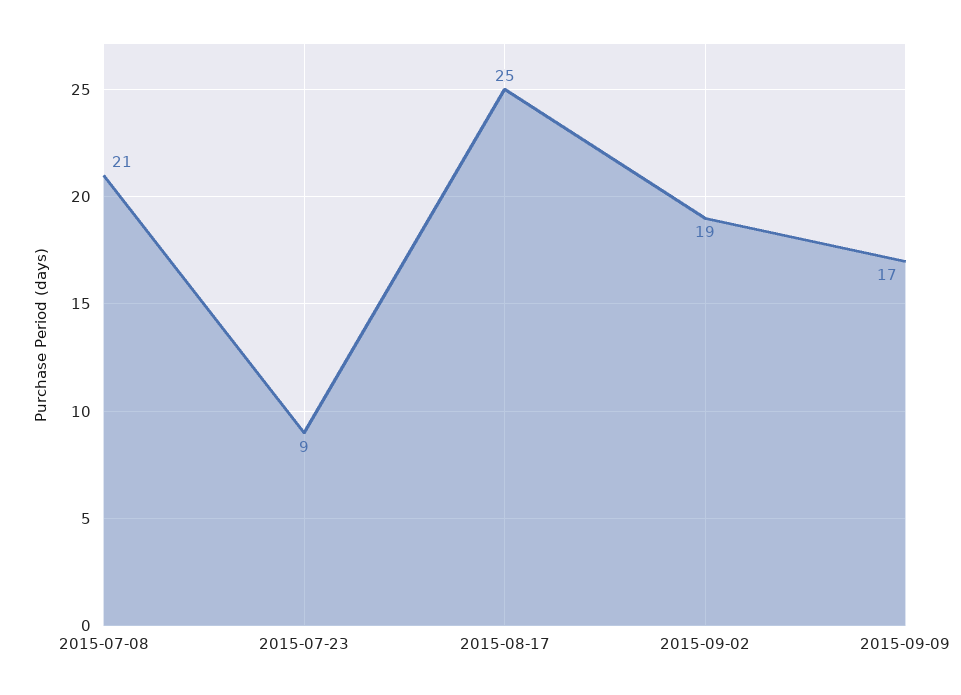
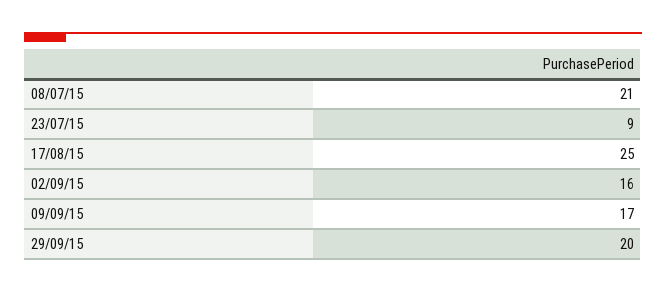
2015-09-02: 19 -> 16
29/09/15: none -> 20

